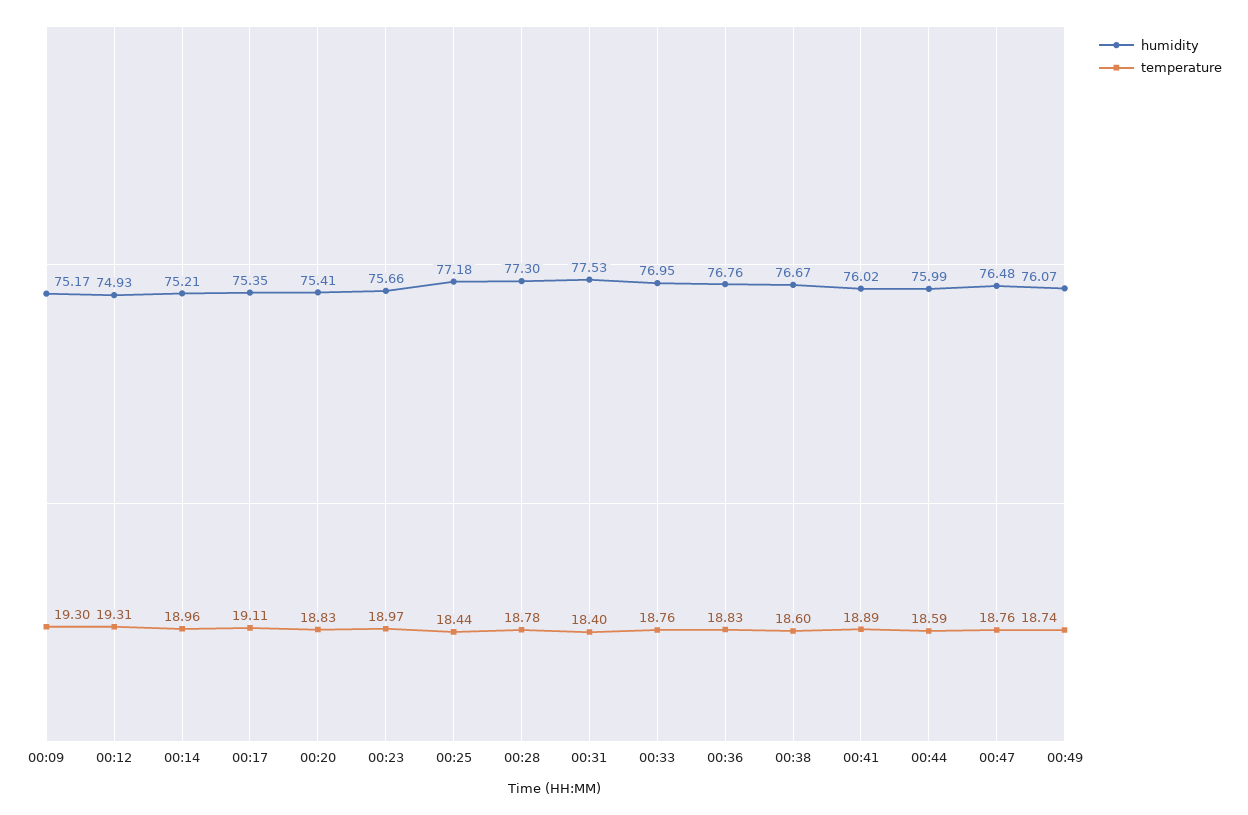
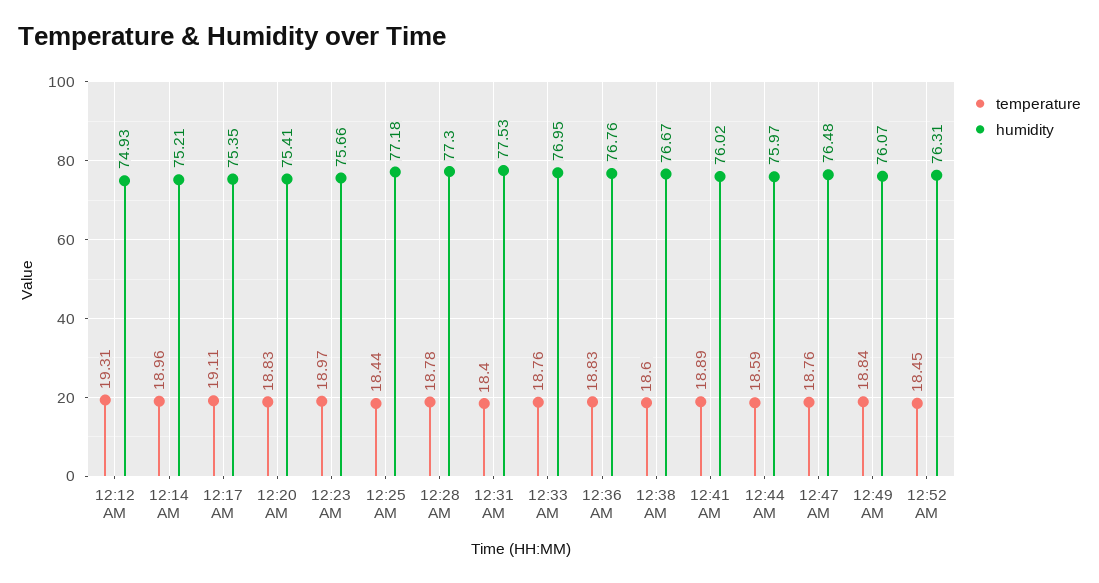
humidity, 00:09: 75.17 -> none
temperature, 00:09: 19.3 -> none
humidity, 00:44: 75.99 -> 75.97
temperature, 00:49: 18.74 -> 18.84
temperature, 12:52 AM: none -> 18.45
humidity, 12:52 AM: none -> 76.31

